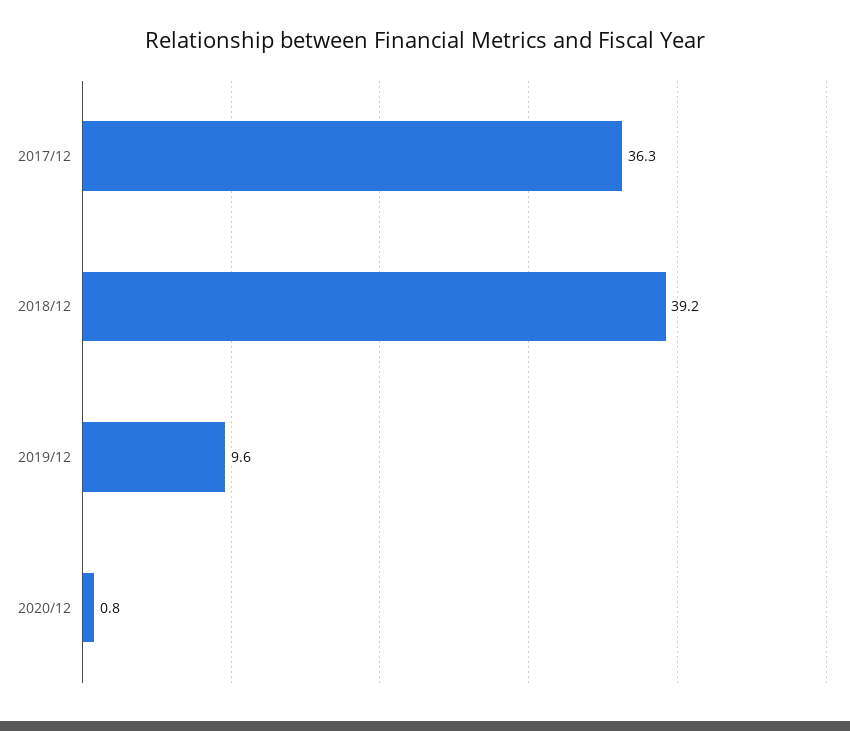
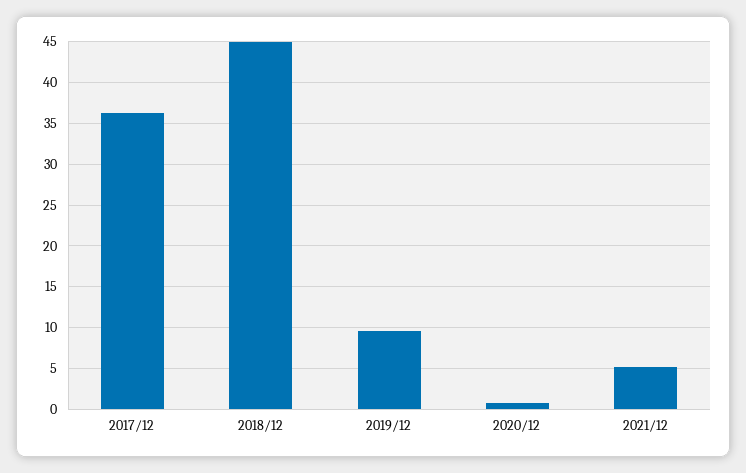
2018/12: 39.2 -> 45
2021/12: none -> 5

